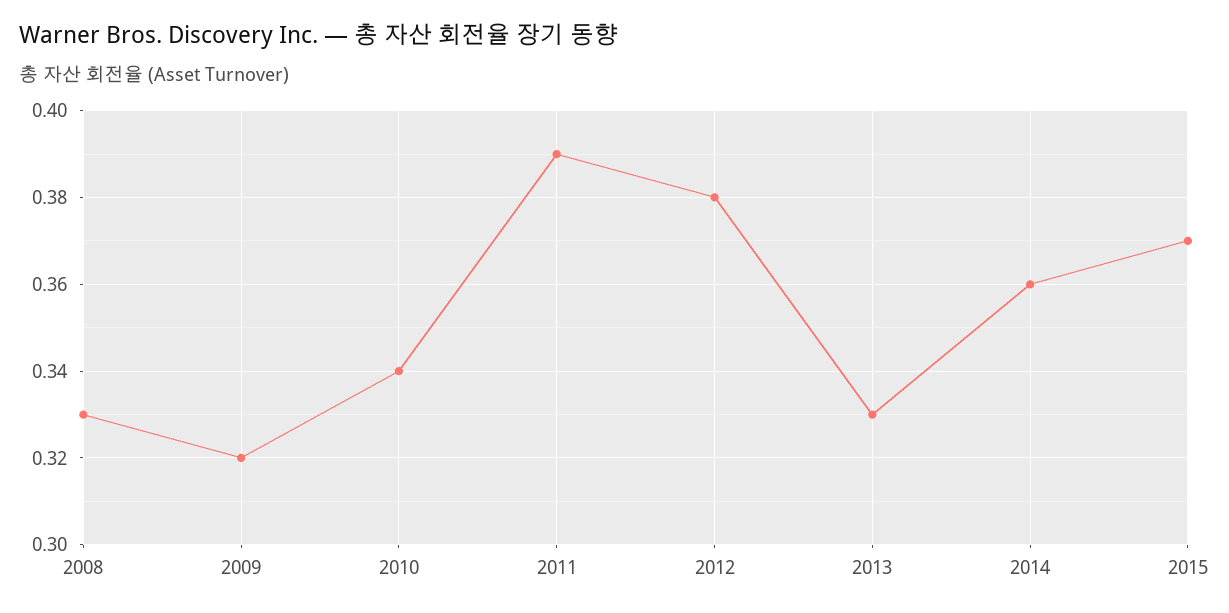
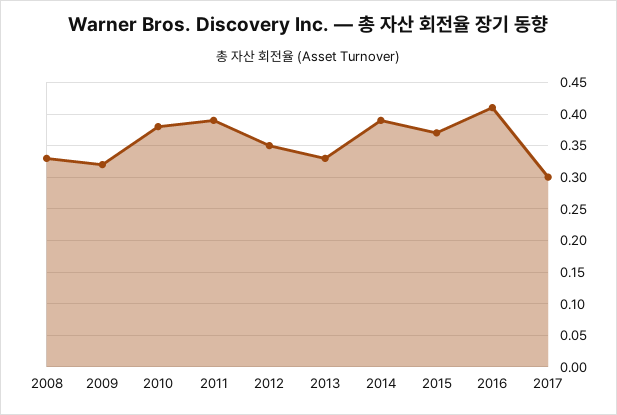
2010: 0.34 -> 0.38
2012: 0.38 -> 0.35
2014: 0.36 -> 0.39
2016: none -> 0.41
2017: none -> 0.3

